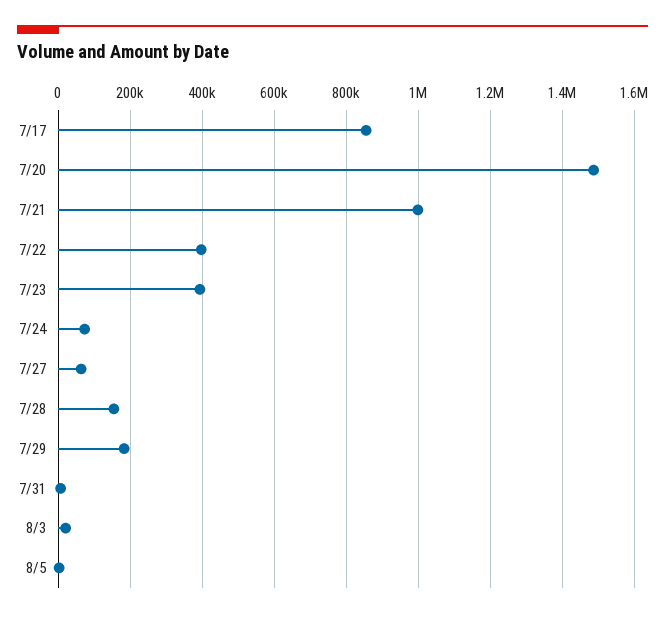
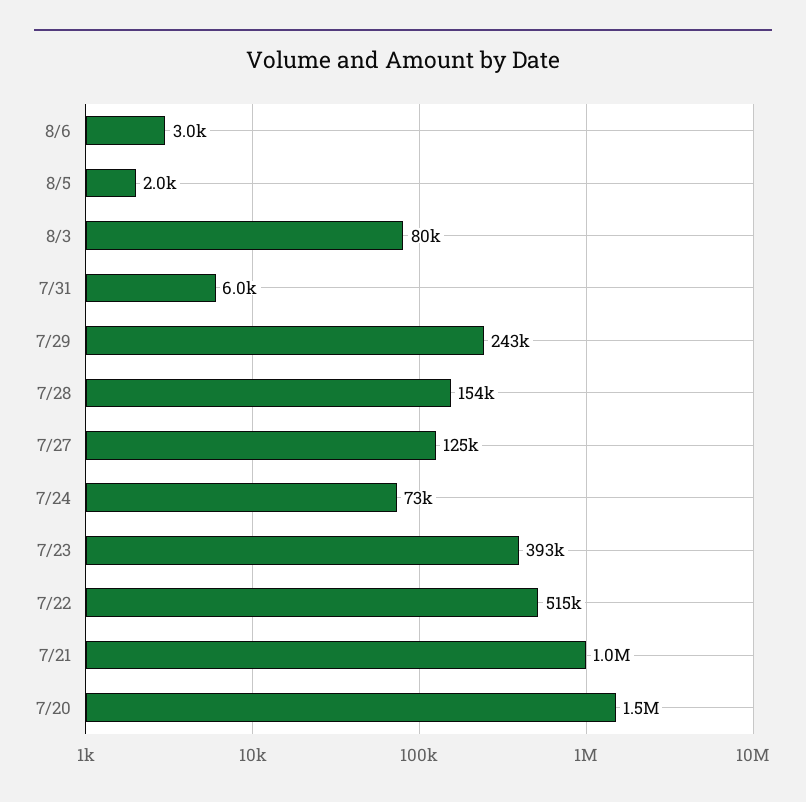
7/17: 860000 -> none
7/22: 400000 -> 515000
7/27: 60000 -> 125000
7/29: 180000 -> 243000
8/3: 20000 -> 80000
8/6: none -> 3000

